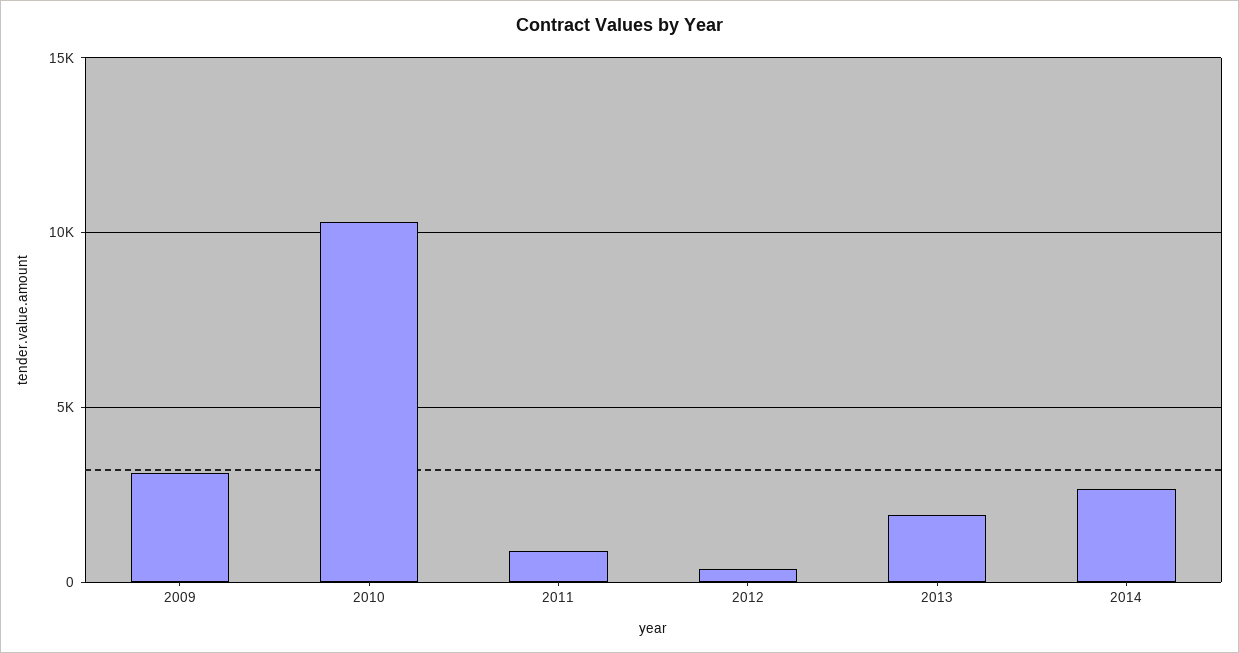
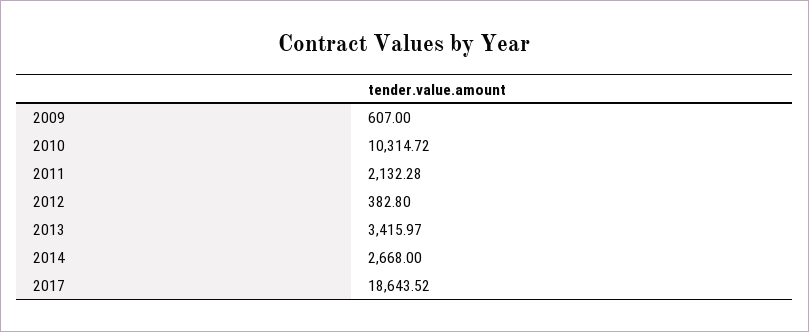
2009: 3000 -> 607
2011: 1000 -> 2132.28
2013: 2000 -> 3415.97
2017: none -> 18643.52

